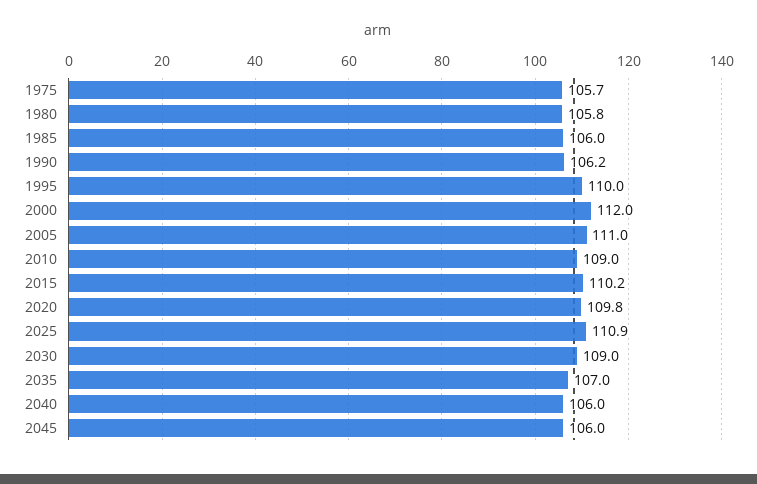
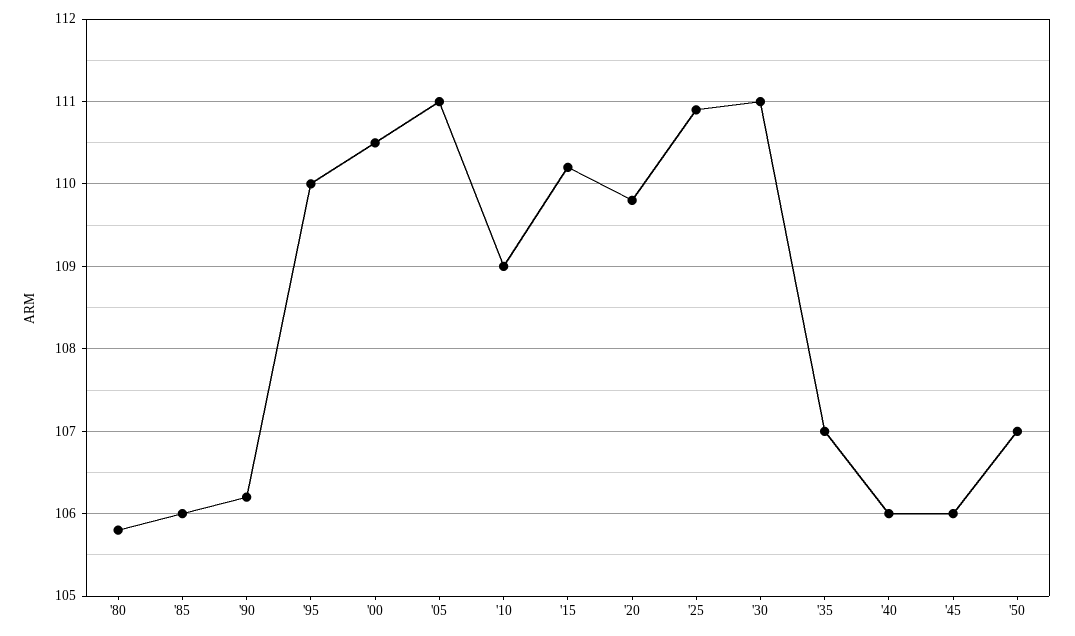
1975: 105.7 -> none
2000: 112 -> 110.5
2030: 109 -> 111
'50: none -> 107

